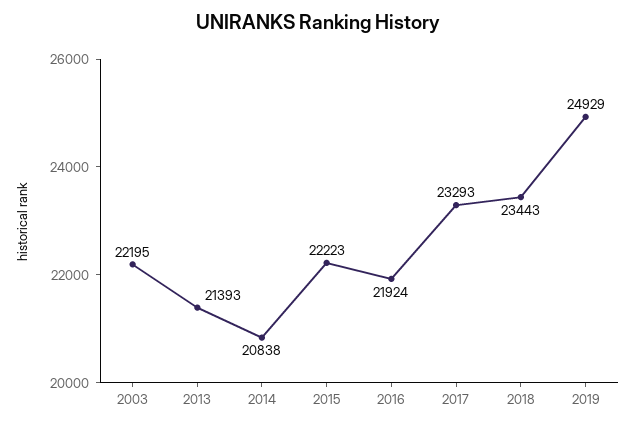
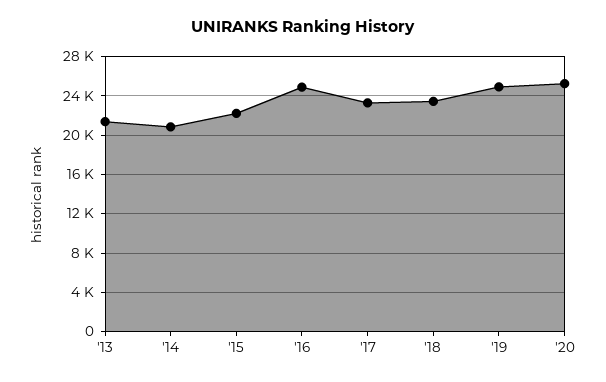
2003: 22195 -> none
2016: 21924 -> 25000
'20: none -> 25000

